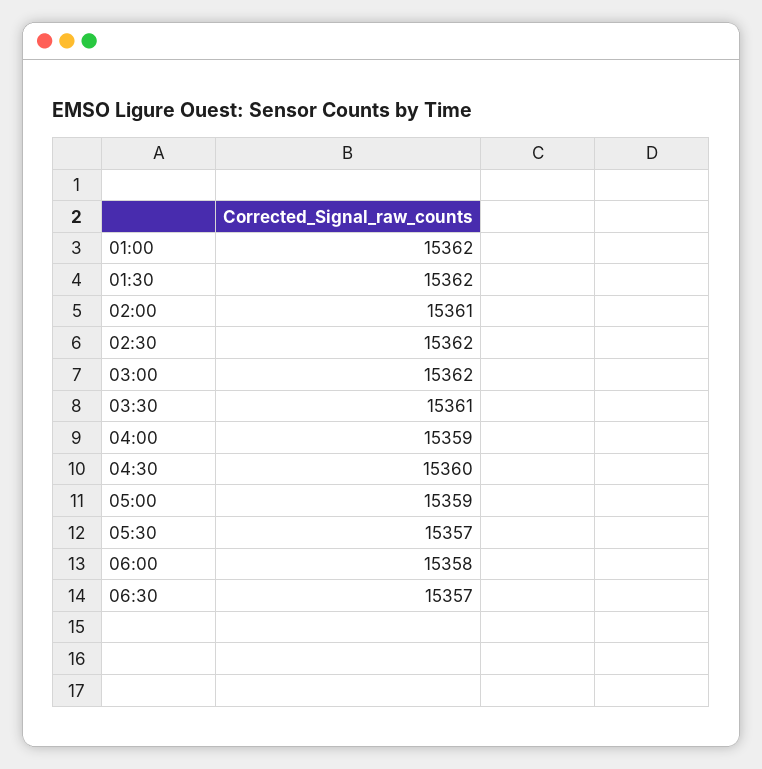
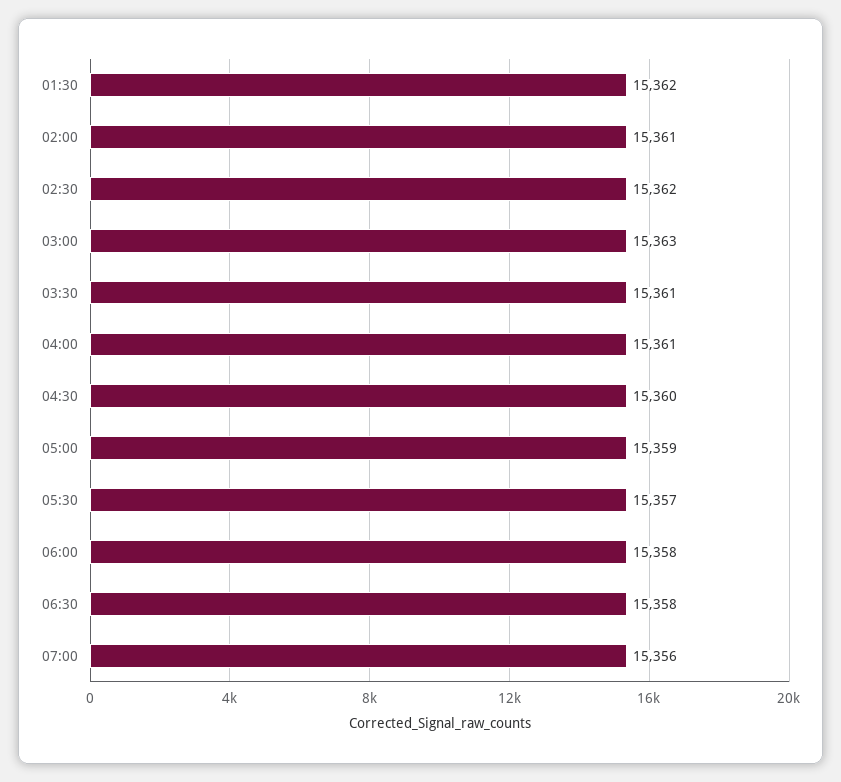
01:00: 15362 -> none
03:00: 15362 -> 15363
04:00: 15359 -> 15361
06:30: 15357 -> 15358
07:00: none -> 15356

